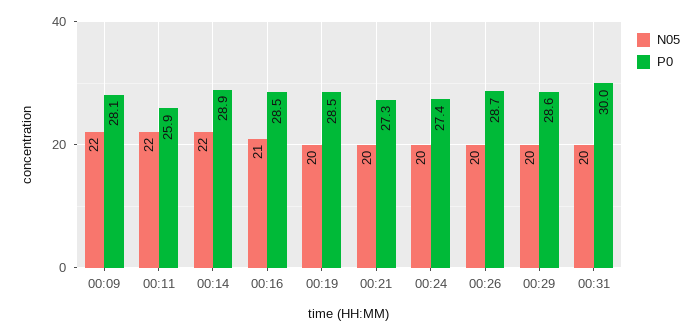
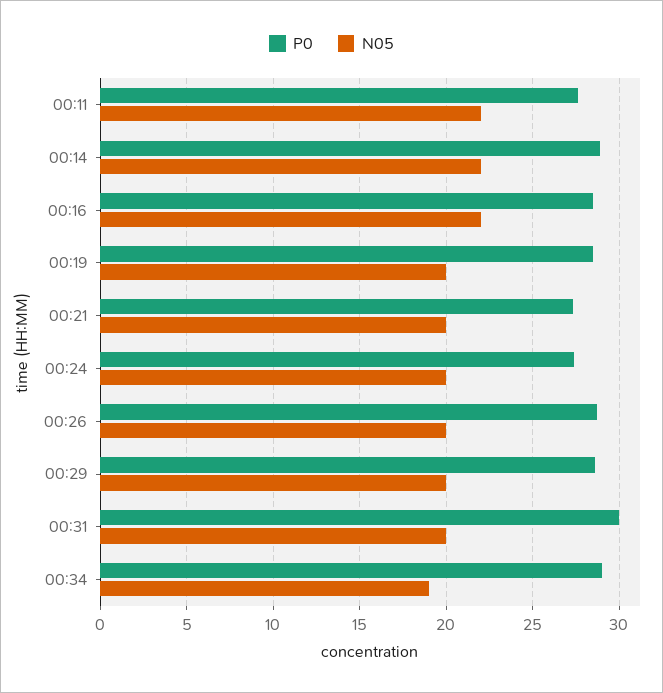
N05, 00:09: 22 -> none
P0, 00:09: 28.1 -> none
P0, 00:11: 25.9 -> 27.5
N05, 00:16: 21 -> 22
P0, 00:34: none -> 29
N05, 00:34: none -> 19

